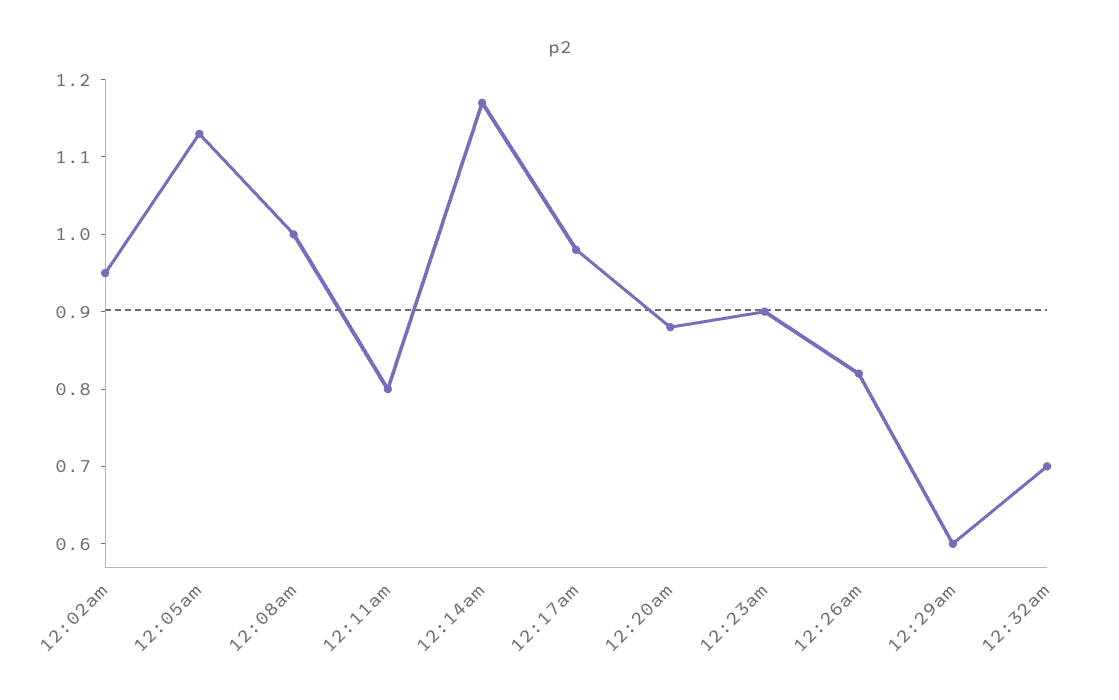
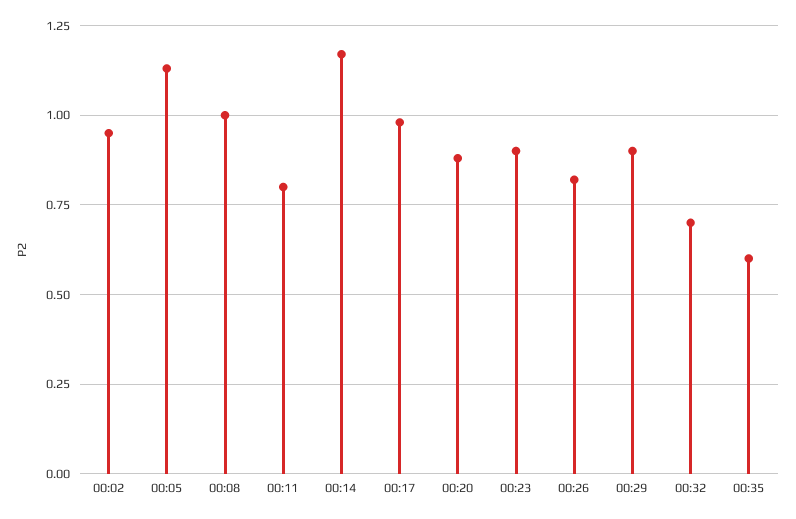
12:29am: 0.6 -> 0.9
00:35: none -> 0.6

